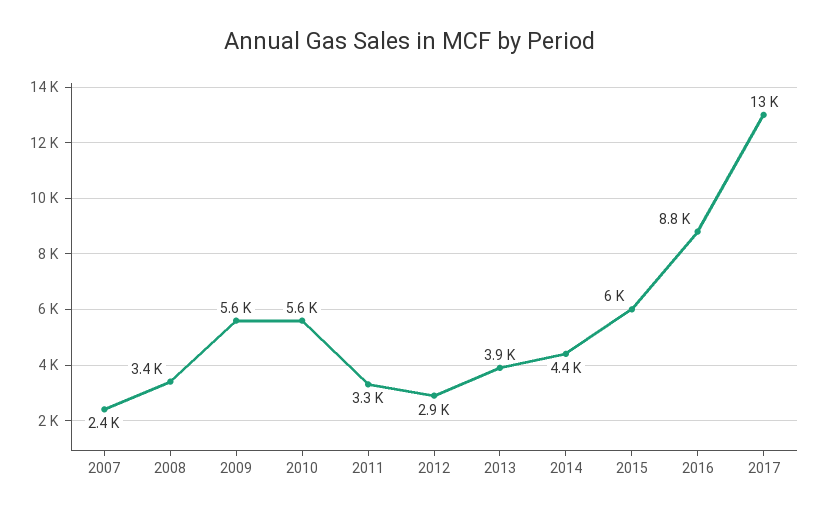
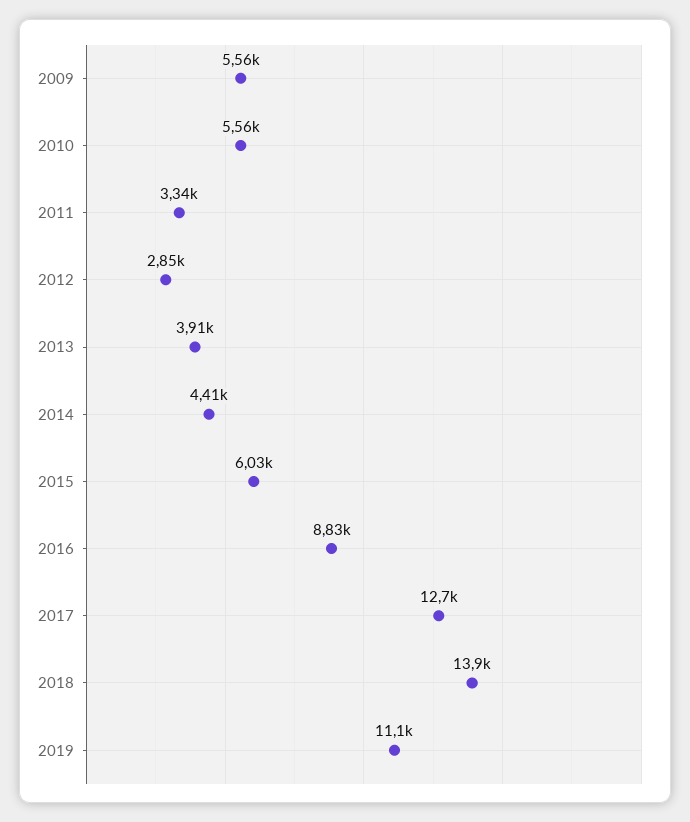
2007: 2400 -> none
2008: 3400 -> none
2018: none -> 13900
2019: none -> 11100

